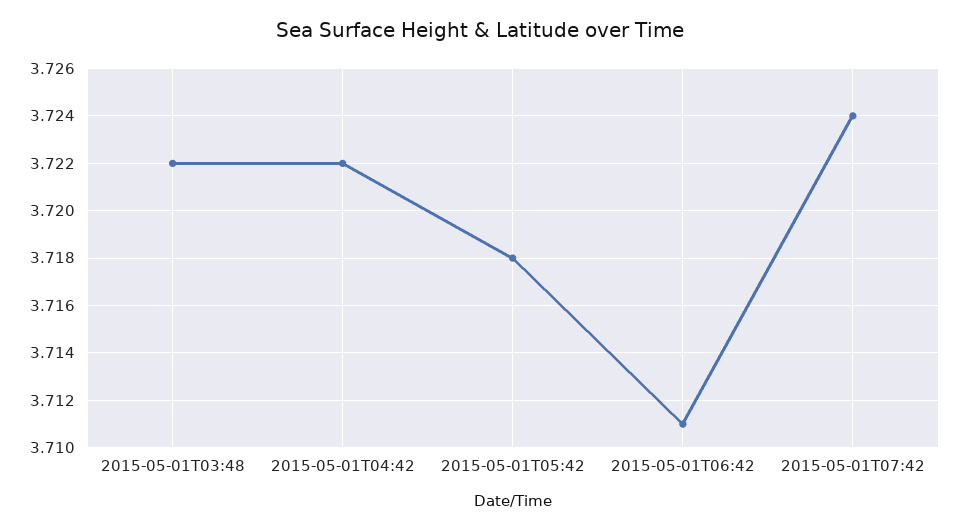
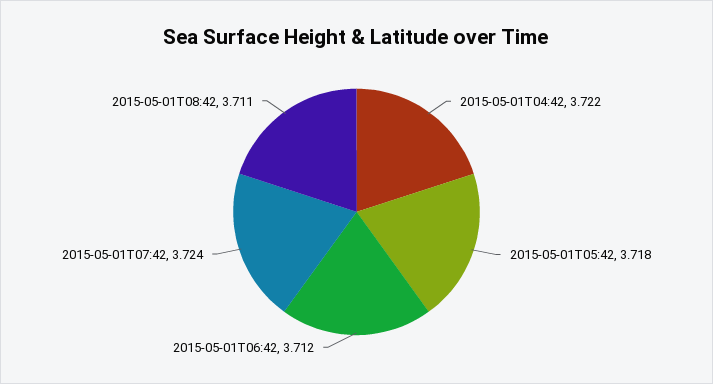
2015-05-01T03:48: 3.722 -> none
2015-05-01T06:42: 3.711 -> 3.712
2015-05-01T08:42: none -> 3.711

